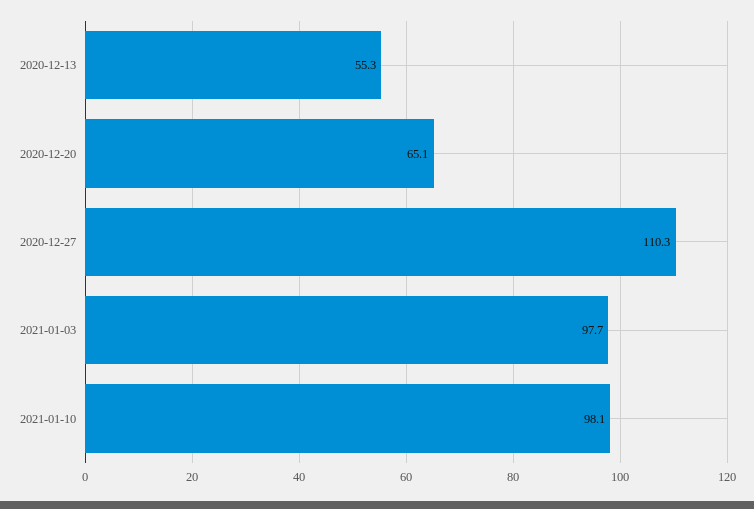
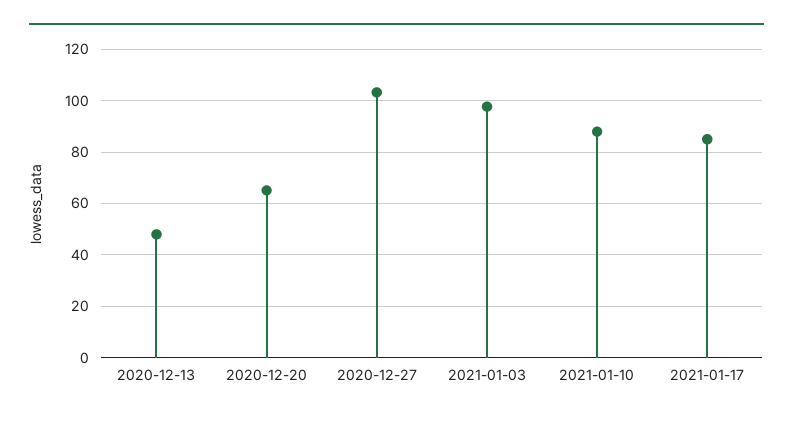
2020-12-13: 55.3 -> 47.5
2020-12-27: 110.3 -> 102.5
2021-01-10: 98.1 -> 87.5
2021-01-17: none -> 85

